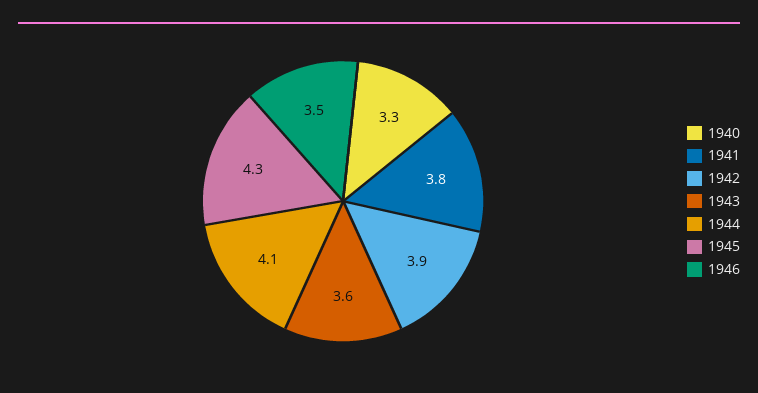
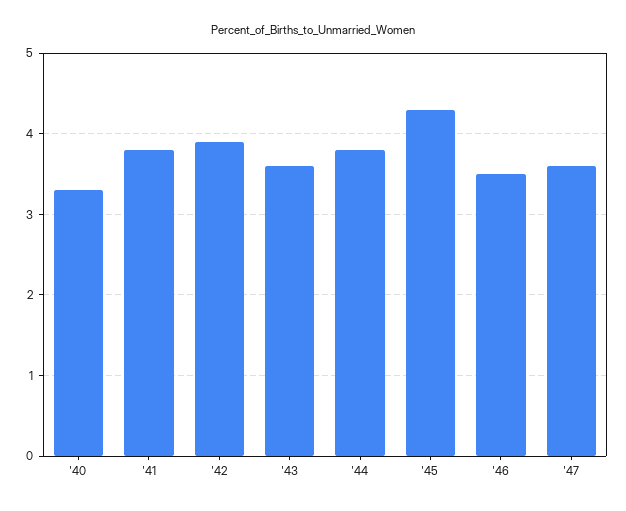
1944: 4.1 -> 3.8
'47: none -> 3.6

